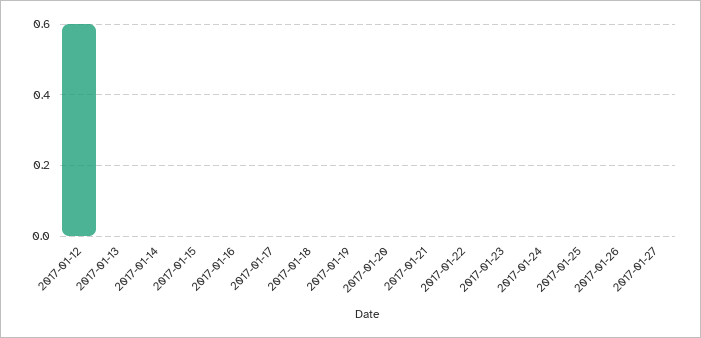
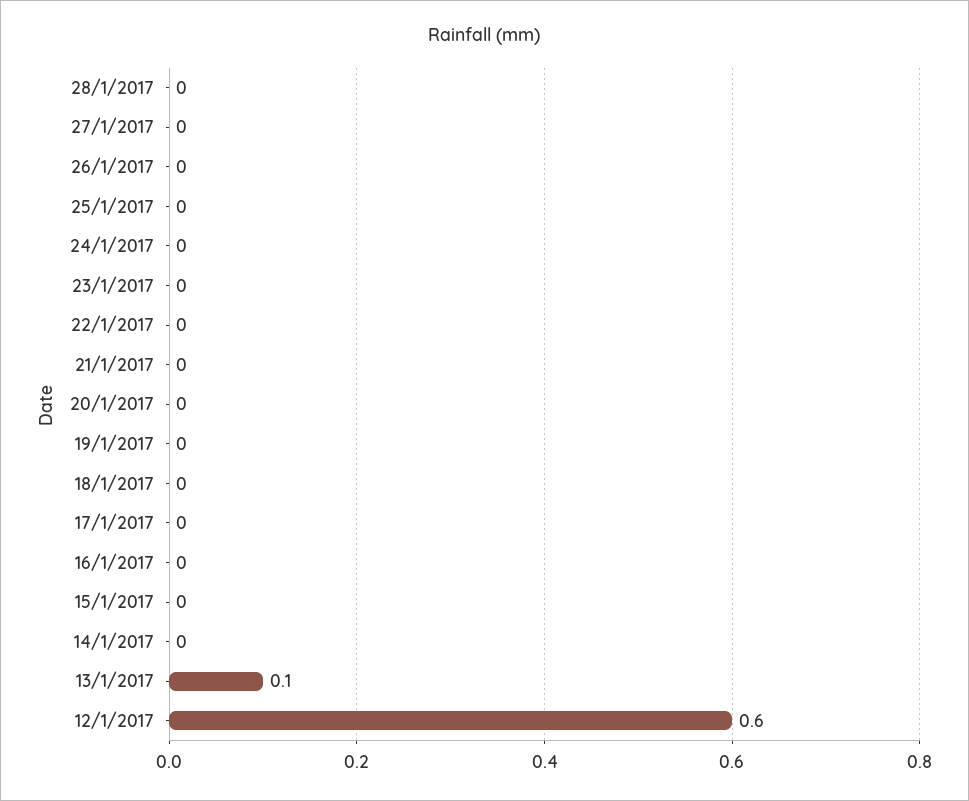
2017-01-13: 0 -> 0.1
28/1/2017: none -> 0

